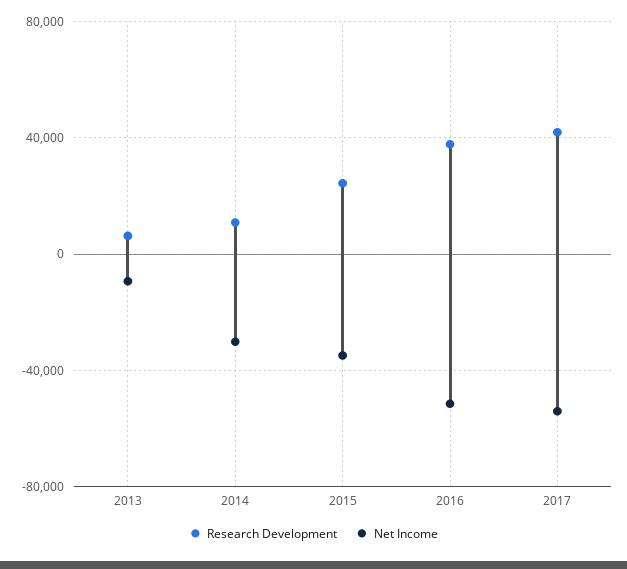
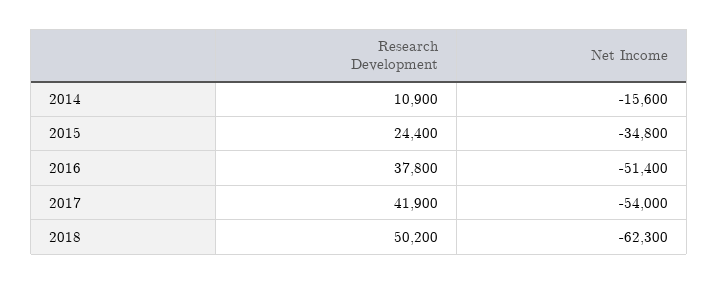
Research Development, 2013: 5000 -> none
Net Income, 2013: -10000 -> none
Net Income, 2014: -30000 -> -15600
Research Development, 2018: none -> 50200
Net Income, 2018: none -> -62300

